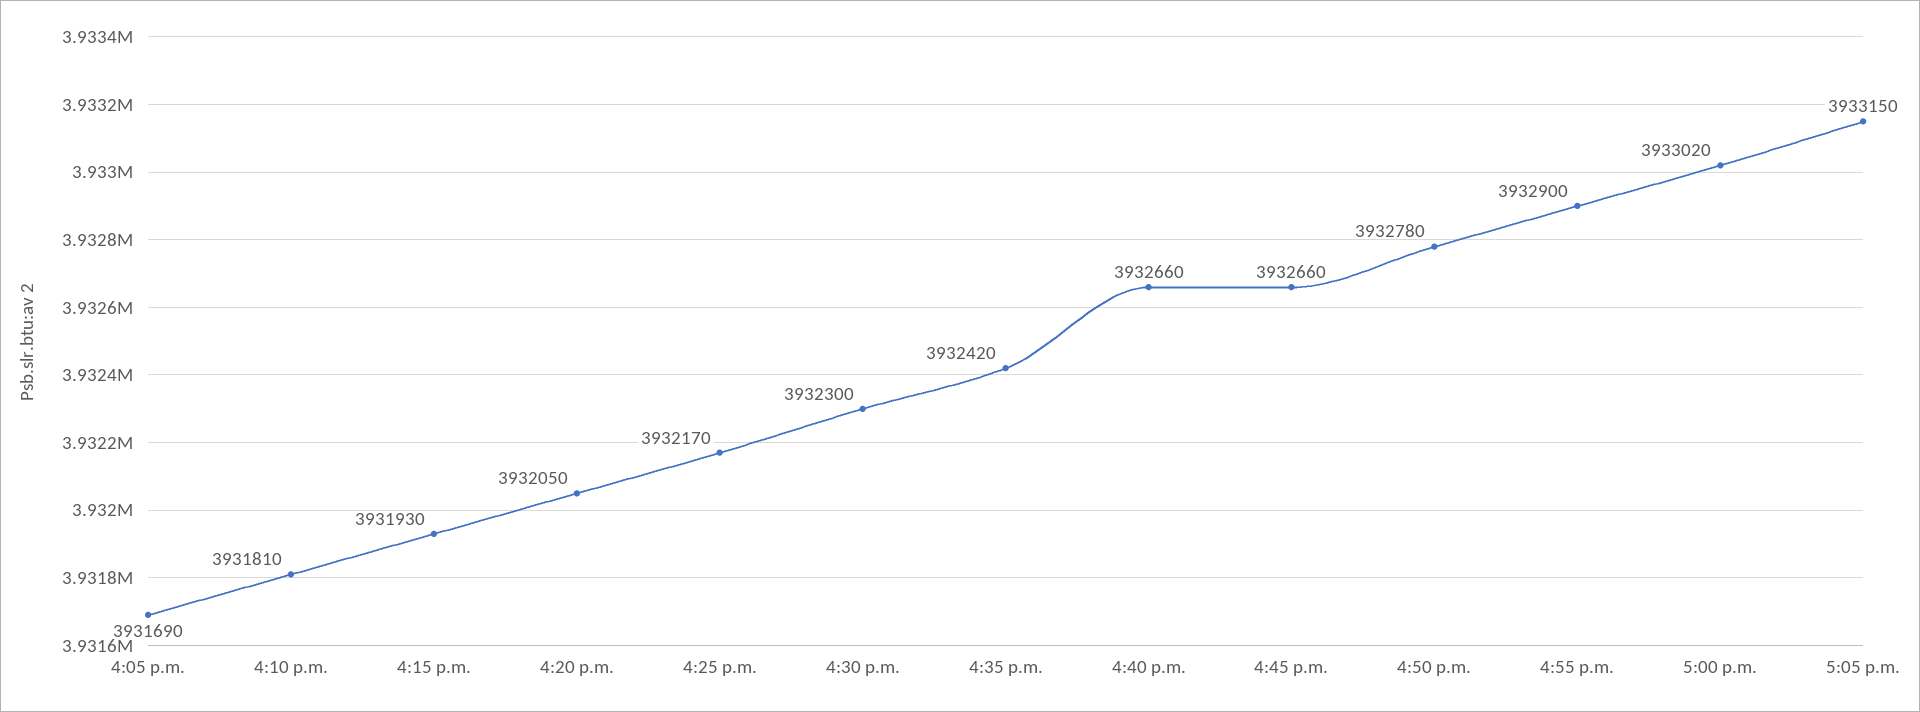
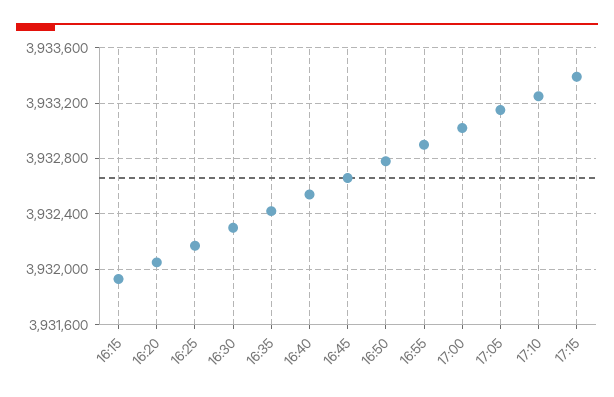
4:05 p.m.: 3931690 -> none
4:10 p.m.: 3931810 -> none
4:40 p.m.: 3932660 -> 3932550
17:10: none -> 3933250
17:15: none -> 3933400

